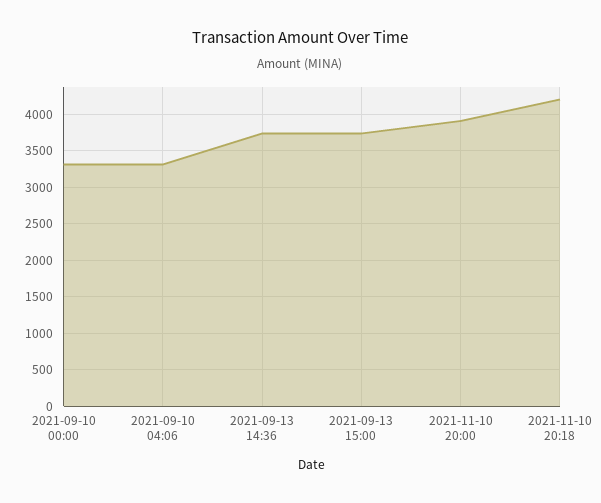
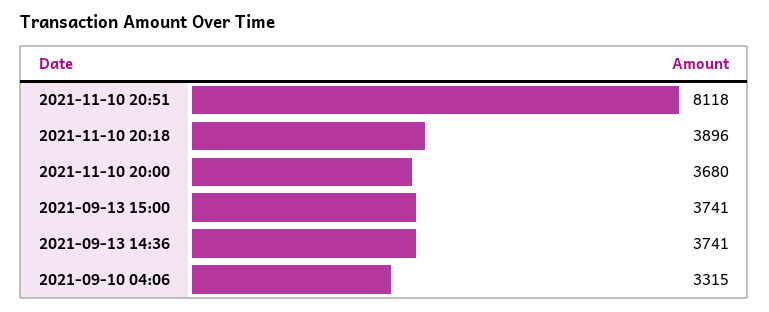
2021-09-10 00:00: 3300 -> none
2021-11-10 20:00: 3900 -> 3680
2021-11-10 20:18: 4200 -> 3896
2021-11-10 20:51: none -> 8118

